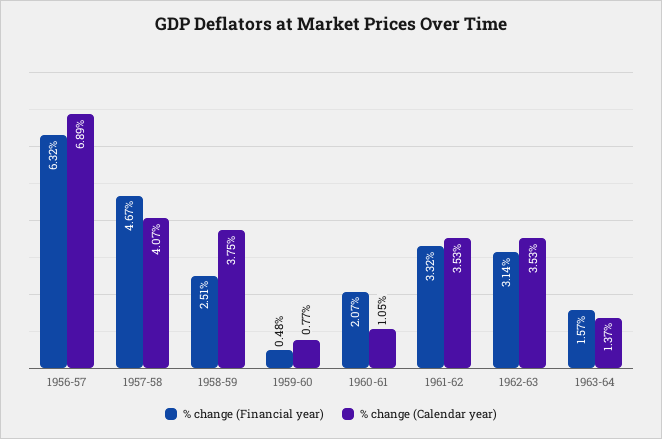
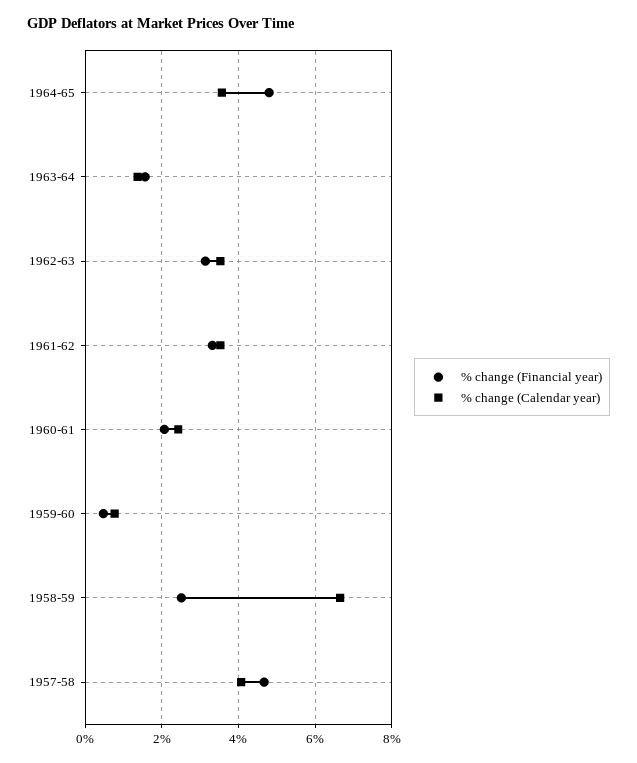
% change (Financial year), 1956-57: 6.32 -> none
% change (Calendar year), 1956-57: 6.89 -> none
% change (Calendar year), 1958-59: 3.75 -> 6.6
% change (Calendar year), 1960-61: 1.05 -> 2.4
% change (Financial year), 1964-65: none -> 4.8
% change (Calendar year), 1964-65: none -> 3.6

